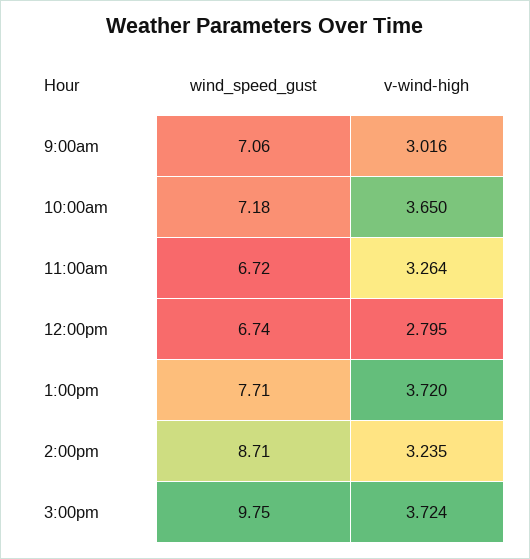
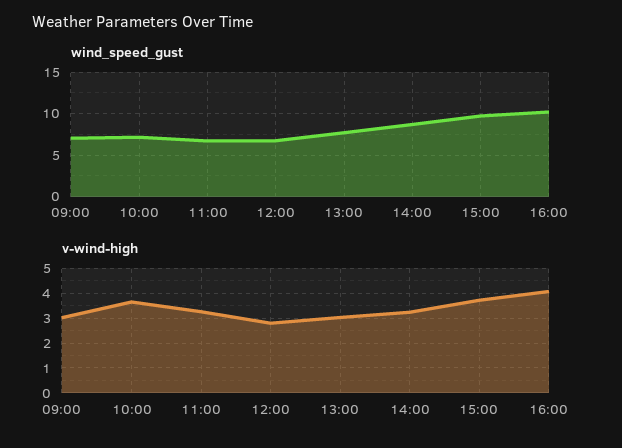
v-wind-high, 1:00pm: 3.72 -> 3
wind_speed_gust, 16:00: none -> 10
v-wind-high, 16:00: none -> 4

